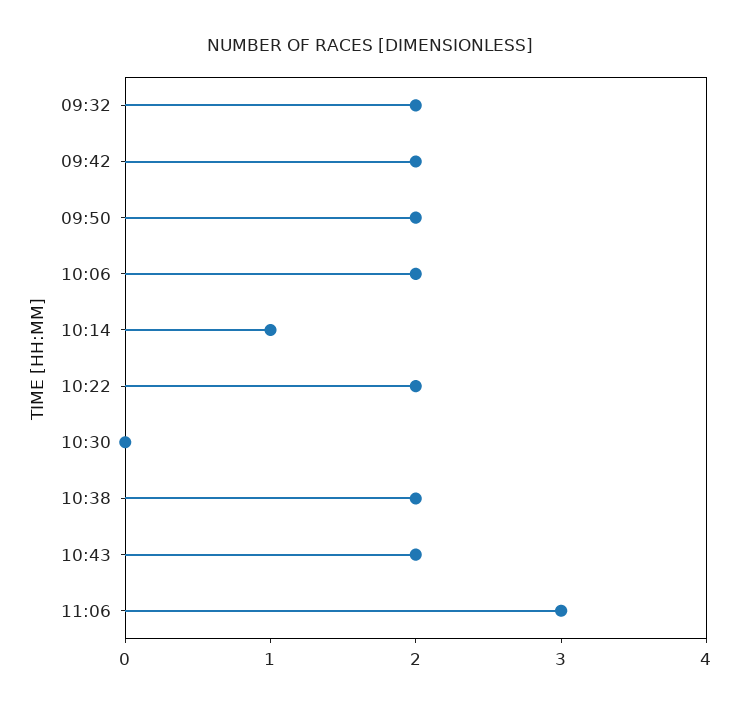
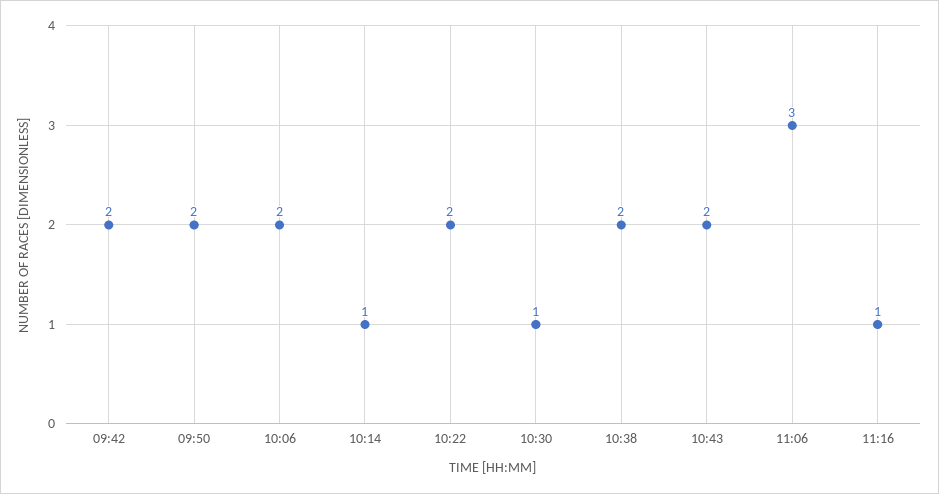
09:32: 2 -> none
10:30: 0 -> 1
11:16: none -> 1

